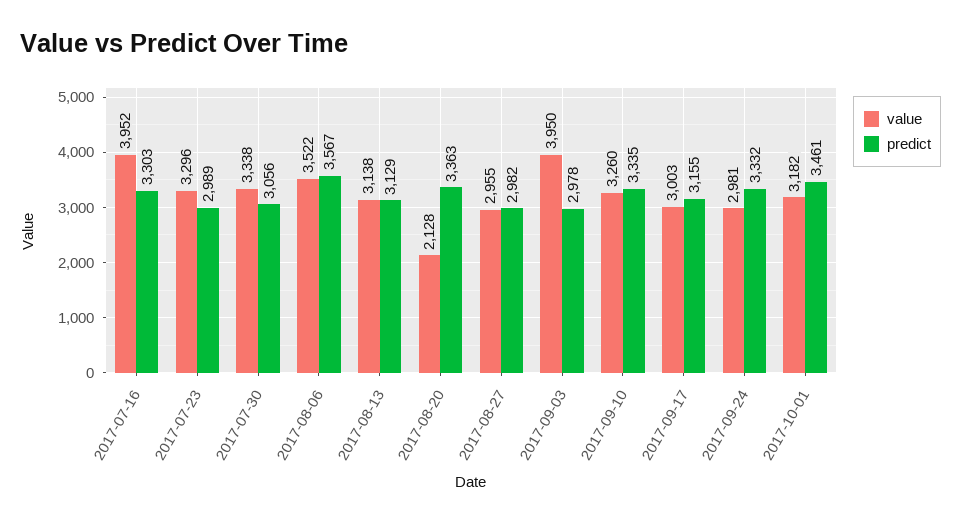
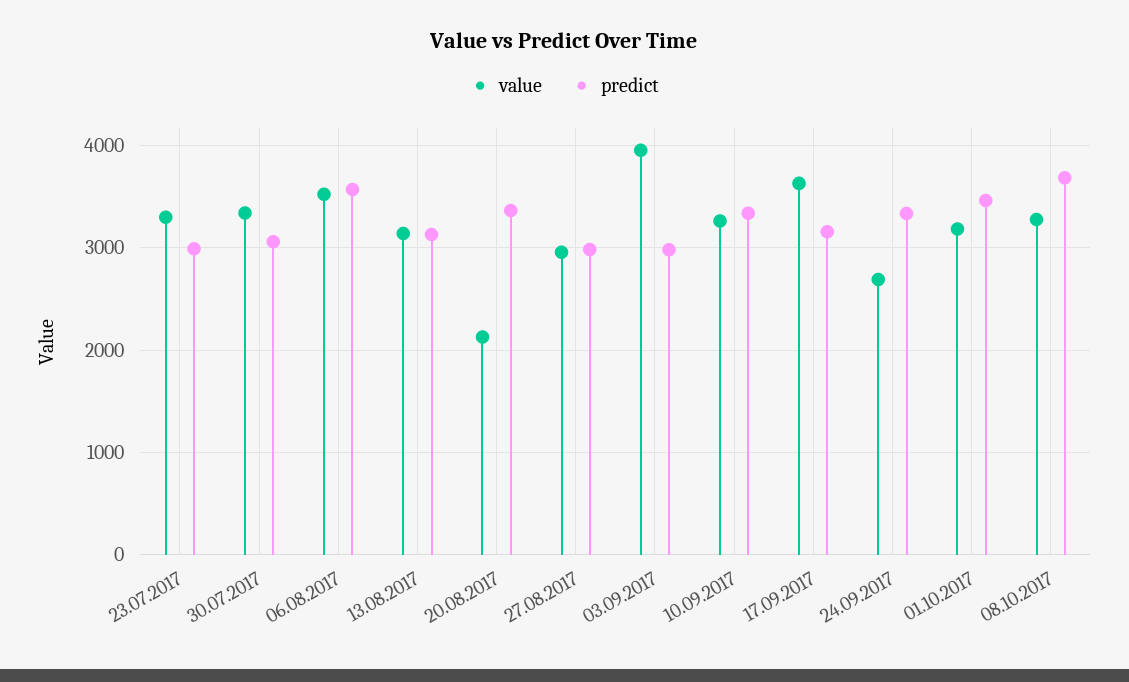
value, 2017-07-16: 3952 -> none
predict, 2017-07-16: 3303 -> none
value, 2017-09-17: 3003 -> 3600
value, 2017-09-24: 2981 -> 2700
value, 08.10.2017: none -> 3300
predict, 08.10.2017: none -> 3700

